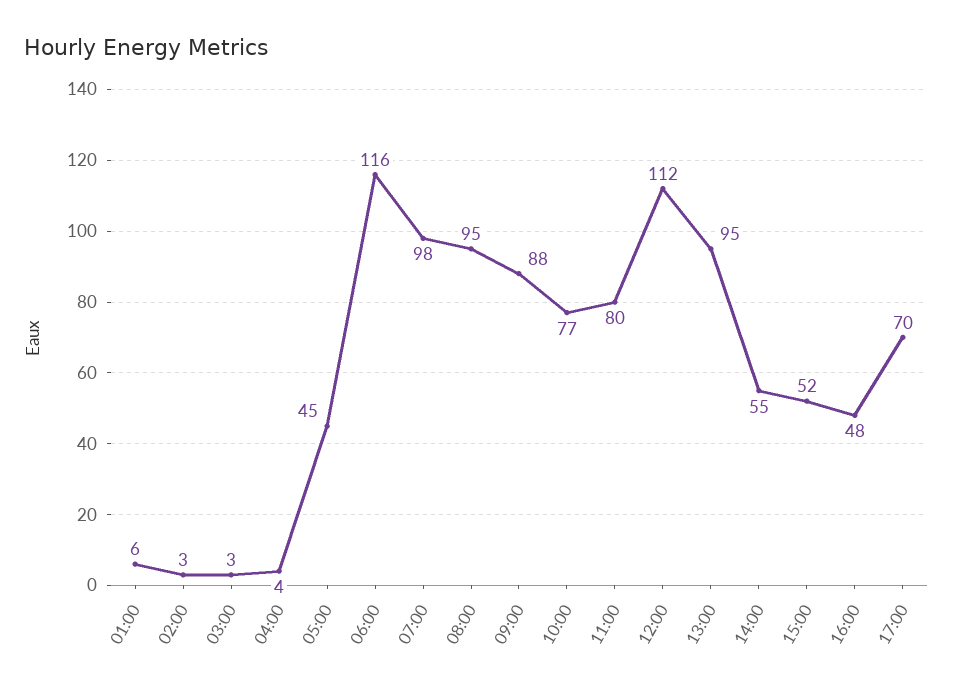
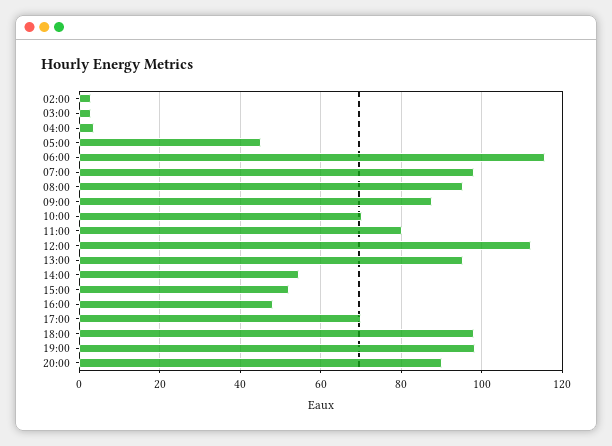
01:00: 6 -> none
10:00: 77 -> 70
18:00: none -> 98
19:00: none -> 98
20:00: none -> 90

